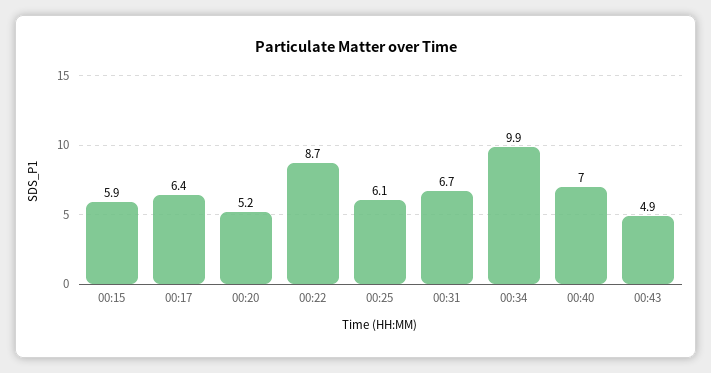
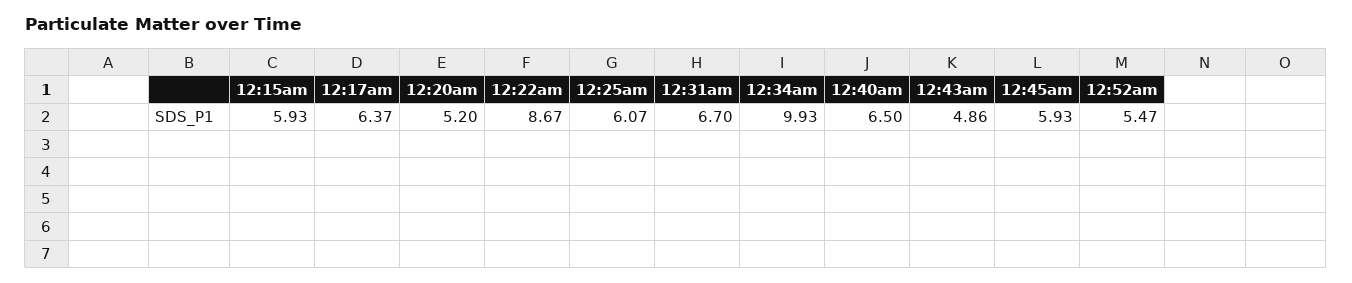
00:40: 7 -> 6.5
12:45am: none -> 5.93
12:52am: none -> 5.47

